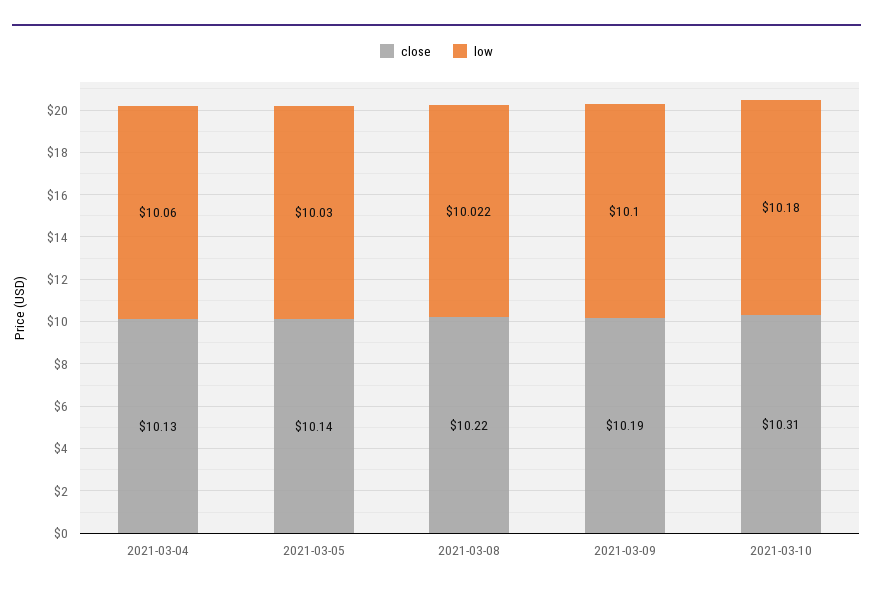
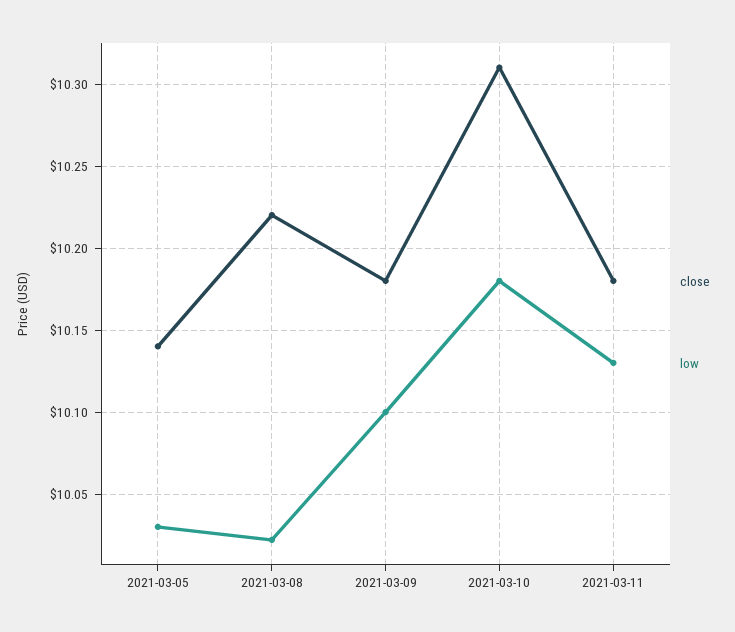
close, 2021-03-04: 10.13 -> none
low, 2021-03-04: 10.06 -> none
close, 2021-03-09: 10.19 -> 10.18
close, 2021-03-11: none -> 10.18
low, 2021-03-11: none -> 10.13

